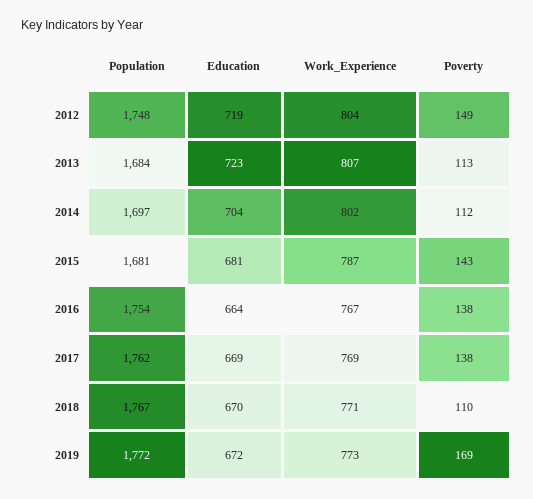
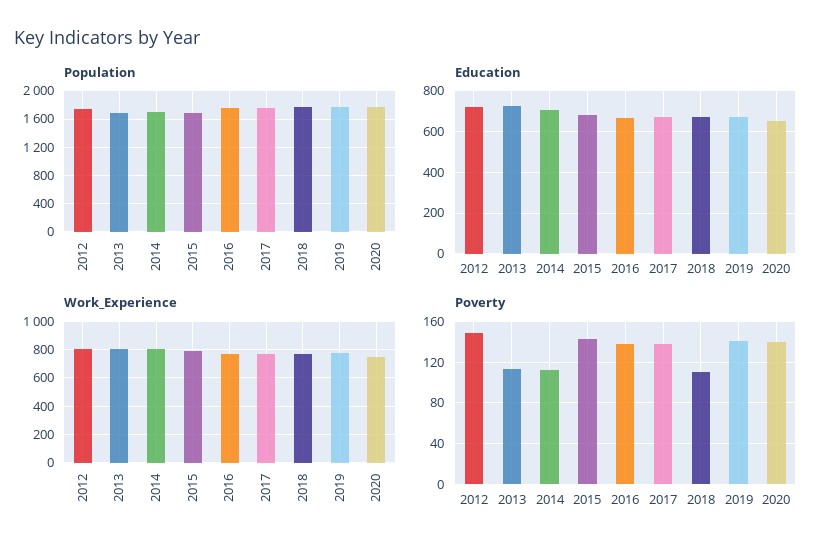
Poverty, 2019: 169 -> 140
Population, 2020: none -> 1800
Education, 2020: none -> 650
Work_Experience, 2020: none -> 750
Poverty, 2020: none -> 140

